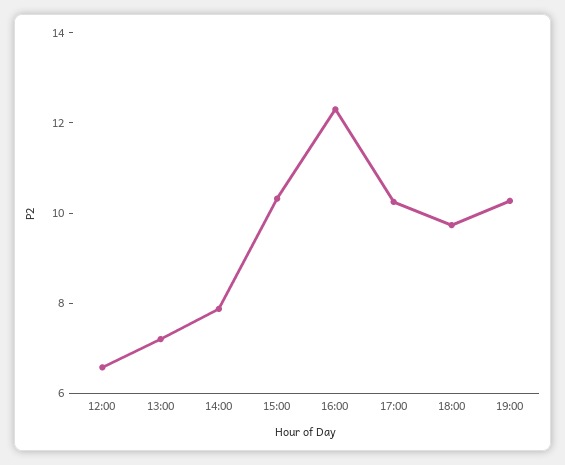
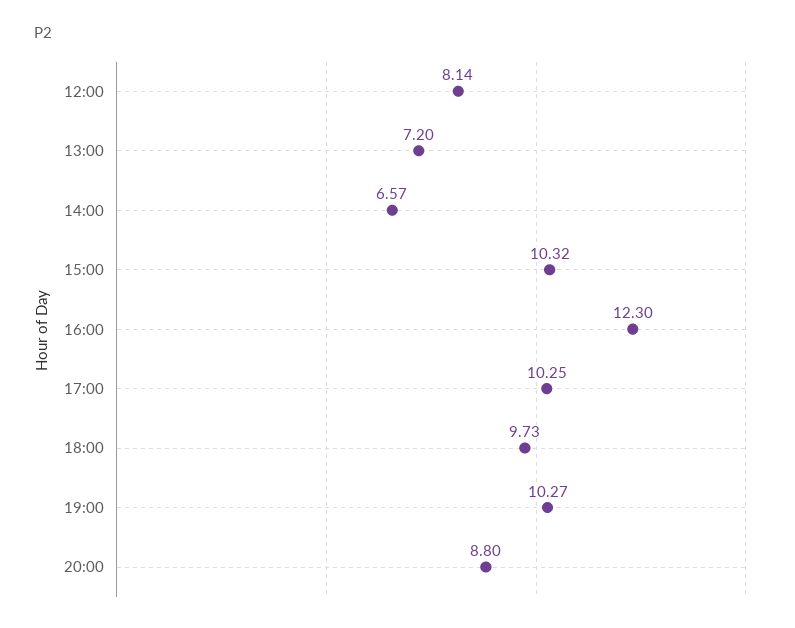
12:00: 6.5 -> 8.14
14:00: 8 -> 6.57
20:00: none -> 8.8

